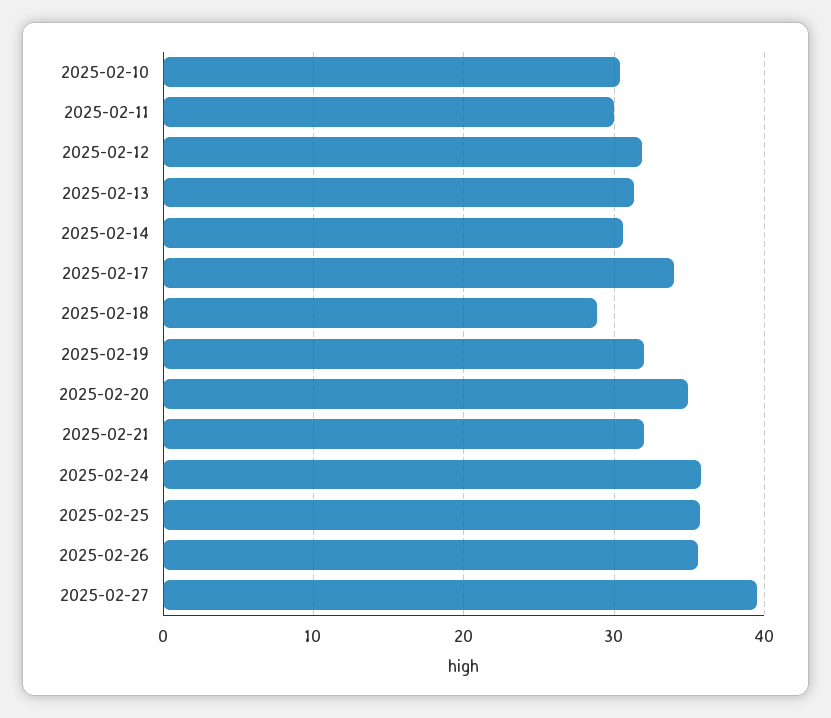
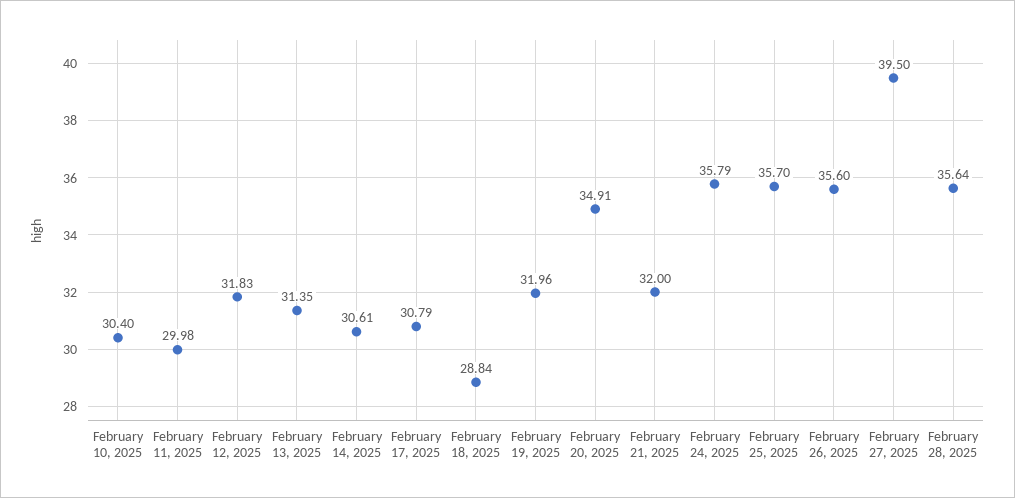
2025-02-17: 34 -> 30.79
February 28, 2025: none -> 35.64

